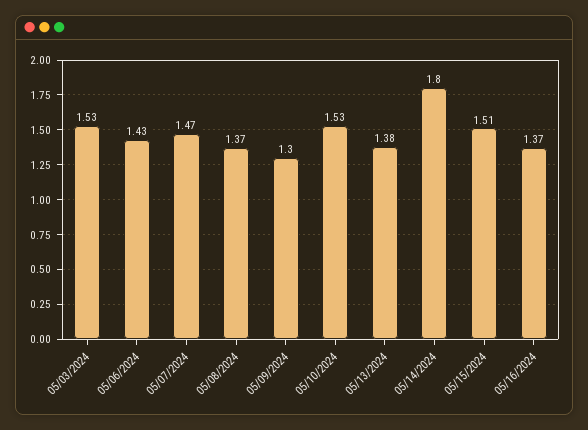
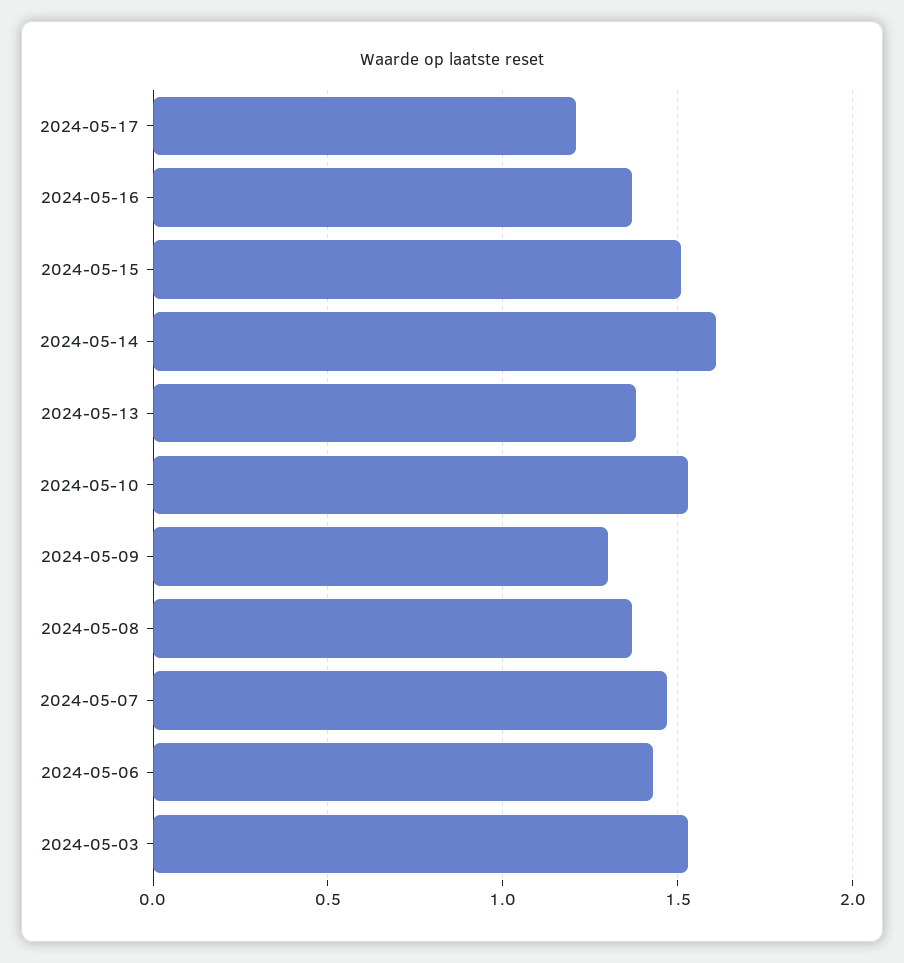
05/14/2024: 1.8 -> 1.6
2024-05-17: none -> 1.2

